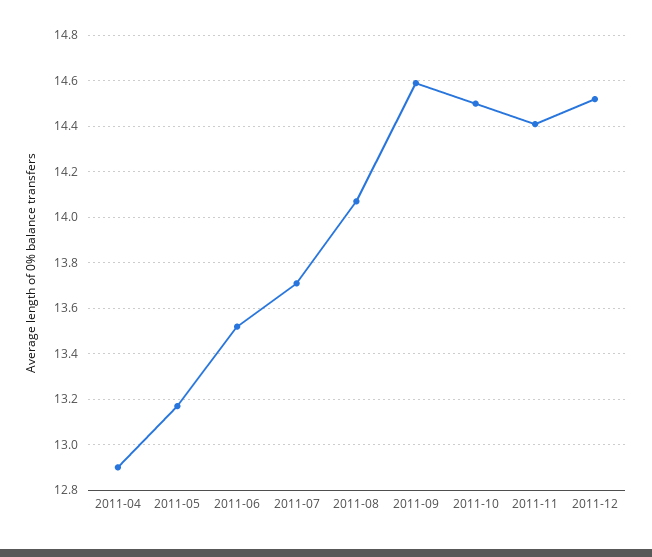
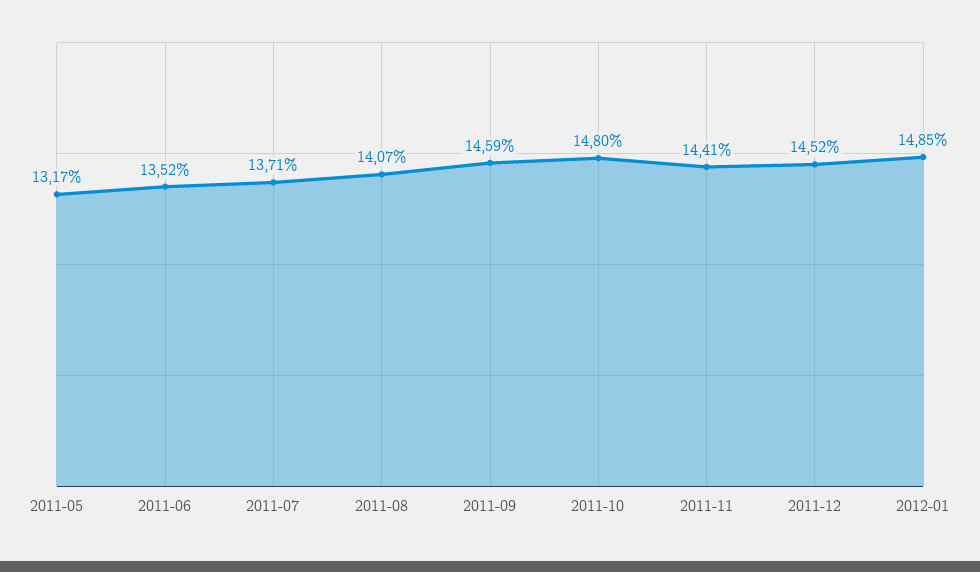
2011-04: 12.9 -> none
2011-10: 14.5 -> 14.8
2012-01: none -> 14.85

